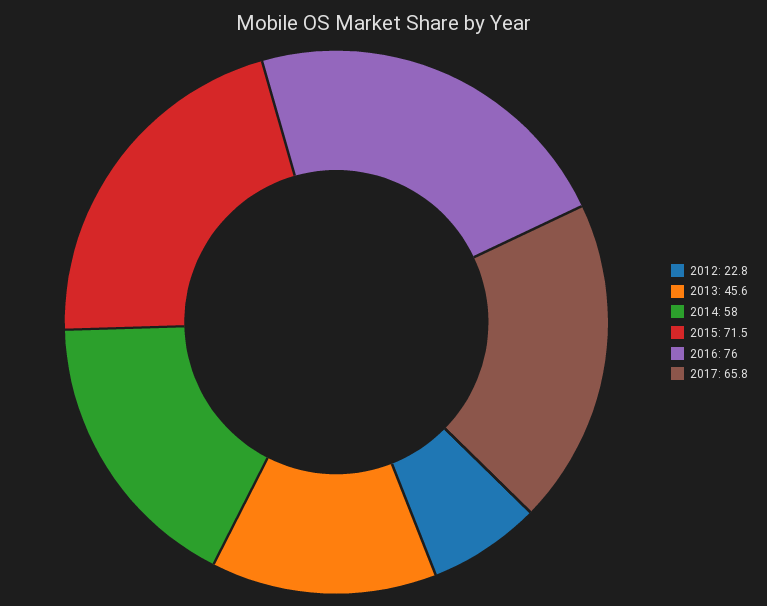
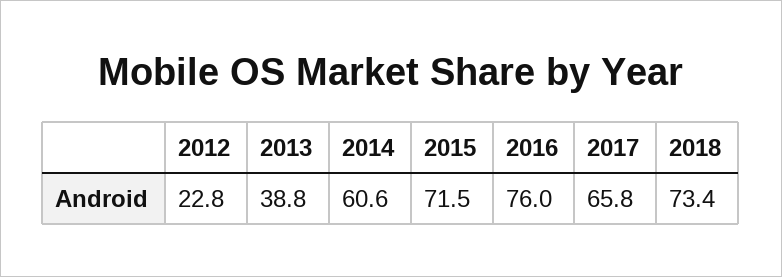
2013: 45.6 -> 38.8
2014: 58 -> 60.6
2018: none -> 73.4

